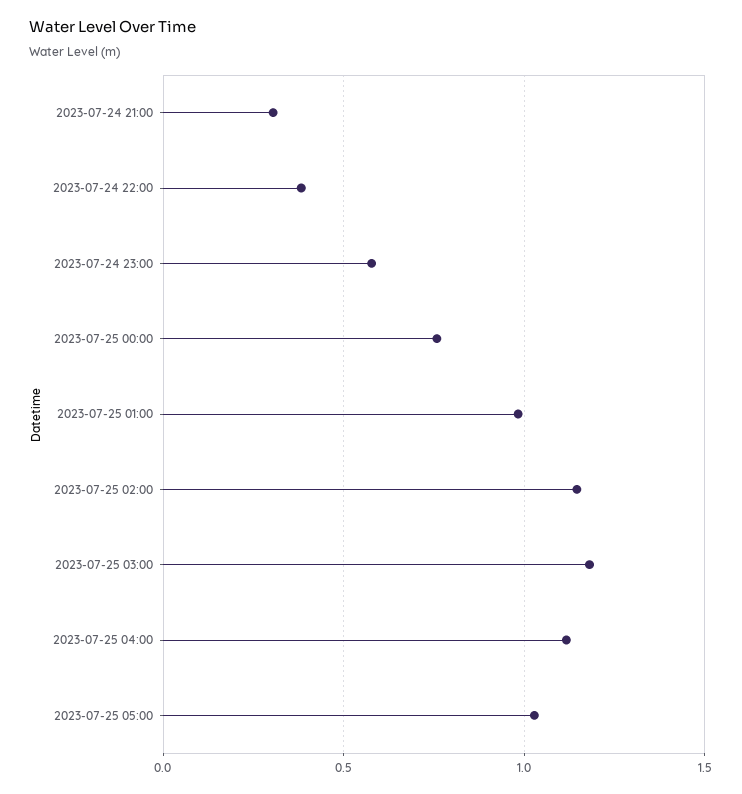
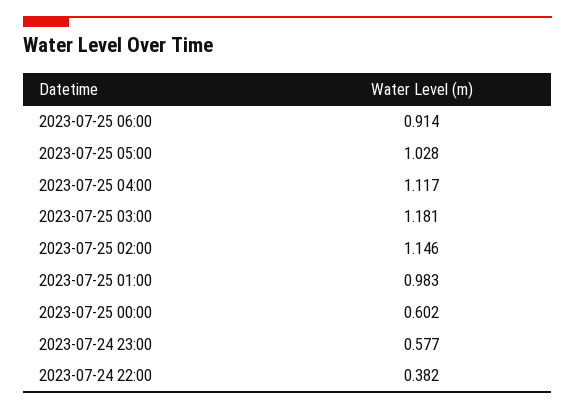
2023-07-24 21:00: 0.3 -> none
2023-07-25 00:00: 0.75 -> 0.602
2023-07-25 06:00: none -> 0.914

